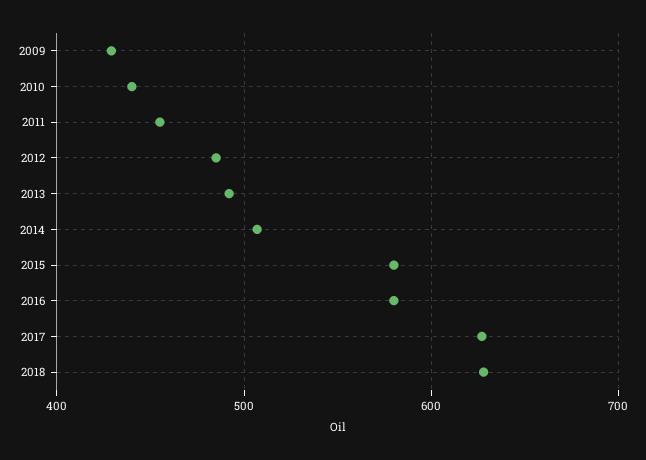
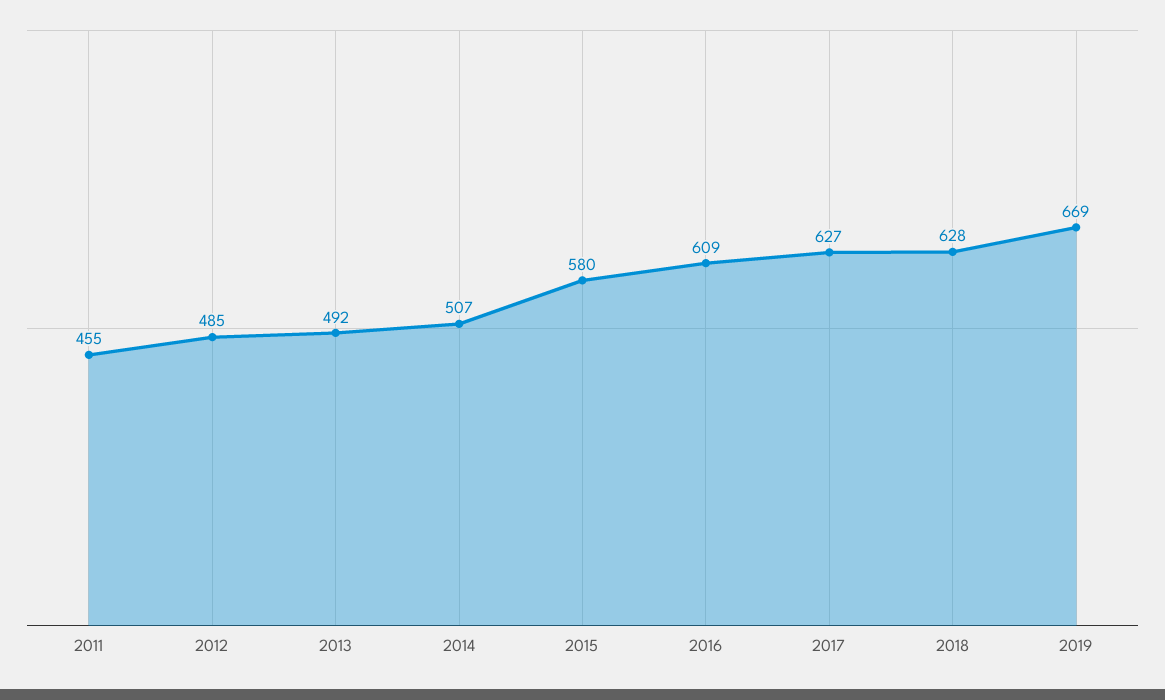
2009: 430 -> none
2010: 440 -> none
2016: 580 -> 609
2019: none -> 669

